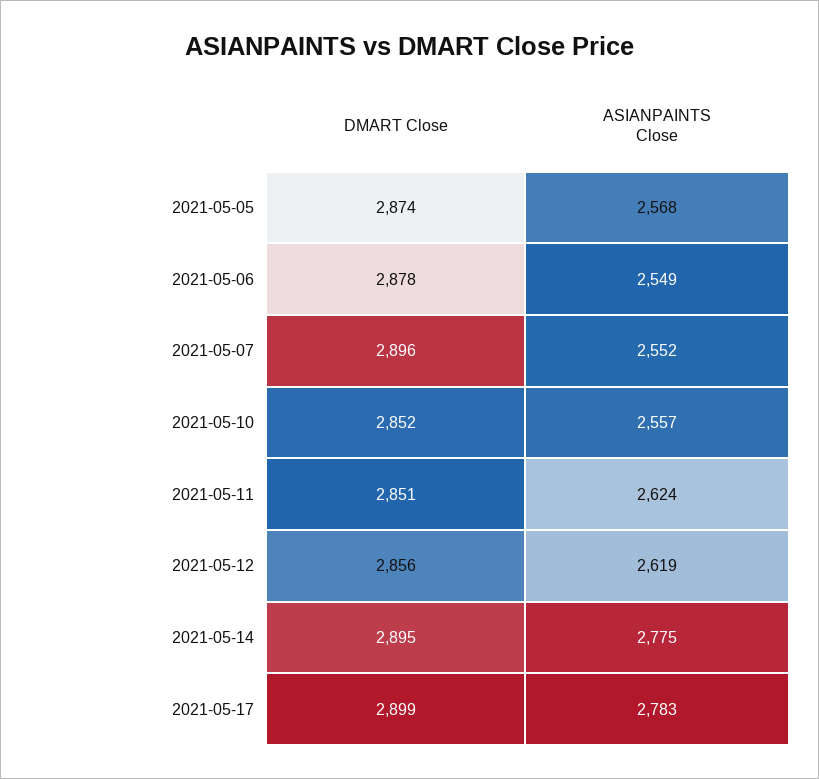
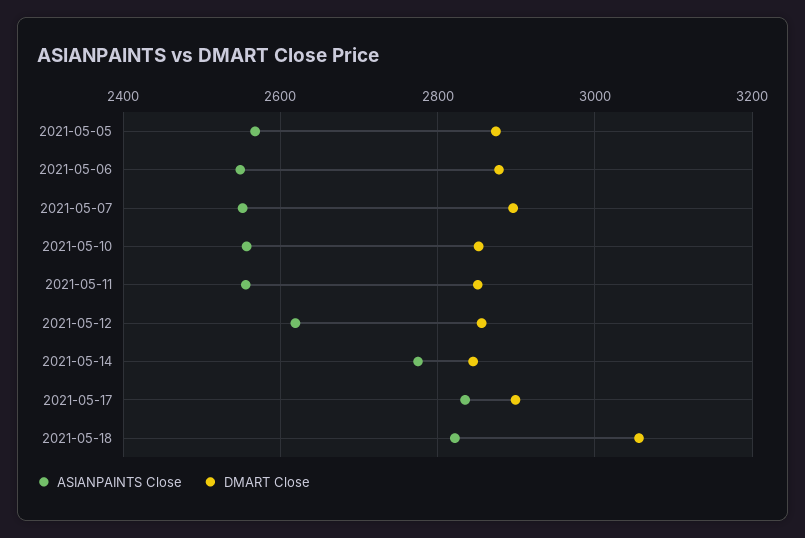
ASIANPAINTS Close, 2021-05-11: 2624 -> 2560
DMART Close, 2021-05-14: 2895 -> 2840
ASIANPAINTS Close, 2021-05-17: 2783 -> 2840
ASIANPAINTS Close, 2021-05-18: none -> 2820
DMART Close, 2021-05-18: none -> 3060

